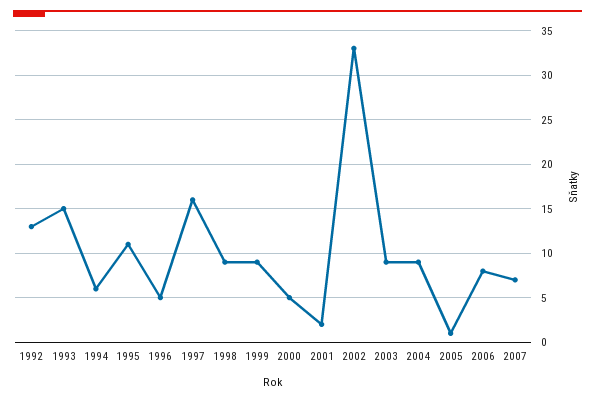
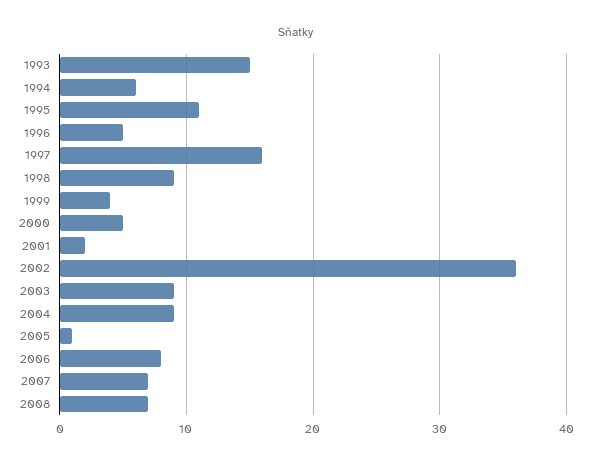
1992: 13 -> none
1999: 9 -> 4
2002: 33 -> 36
2008: none -> 7

